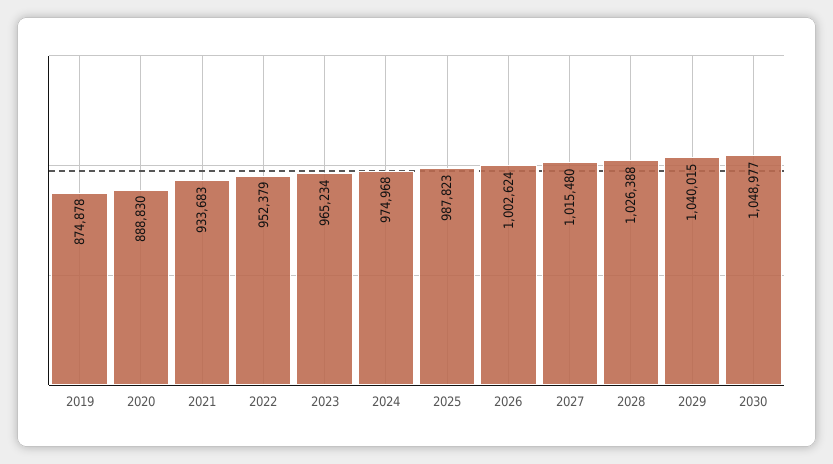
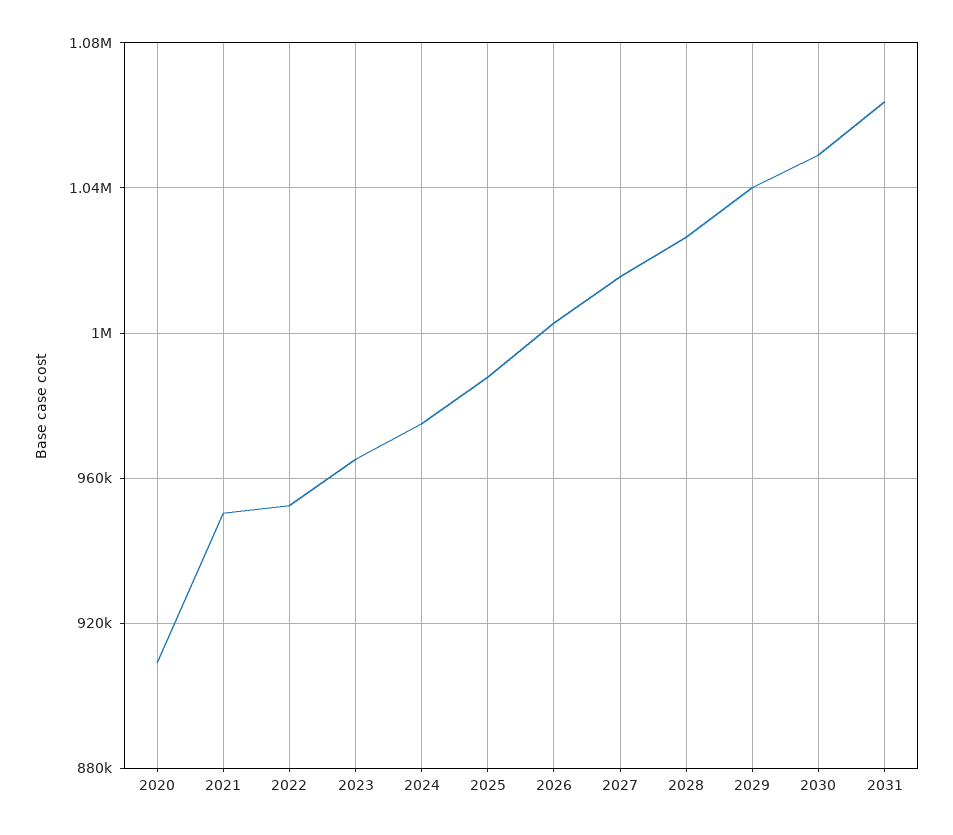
2019: 874878 -> none
2020: 888830 -> 910000
2021: 933683 -> 950000
2031: none -> 1065000

